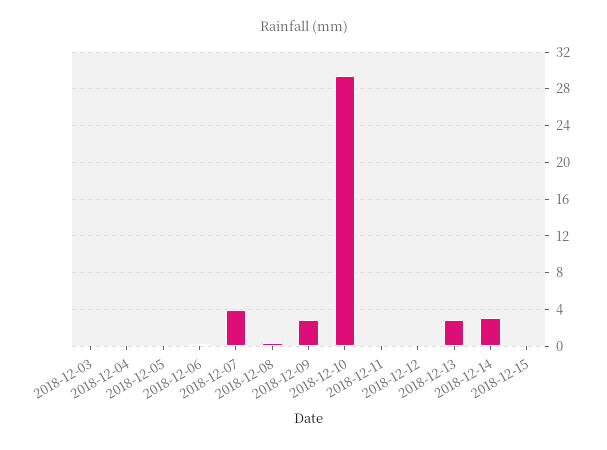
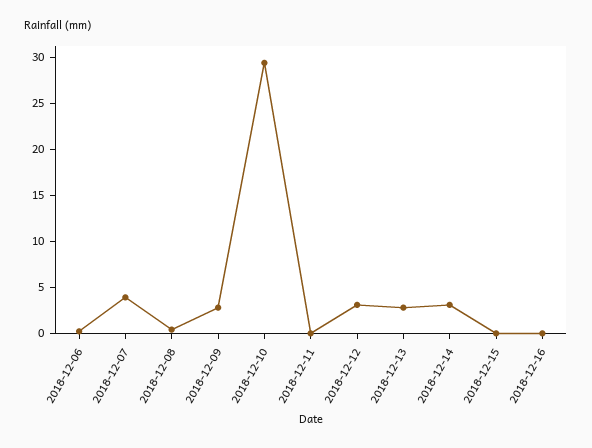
2018-12-03: 0 -> none
2018-12-04: 0 -> none
2018-12-05: 0 -> none
2018-12-12: 0 -> 3
2018-12-16: none -> 0

